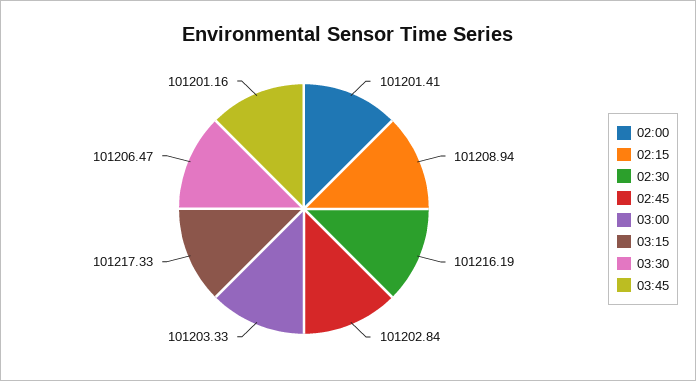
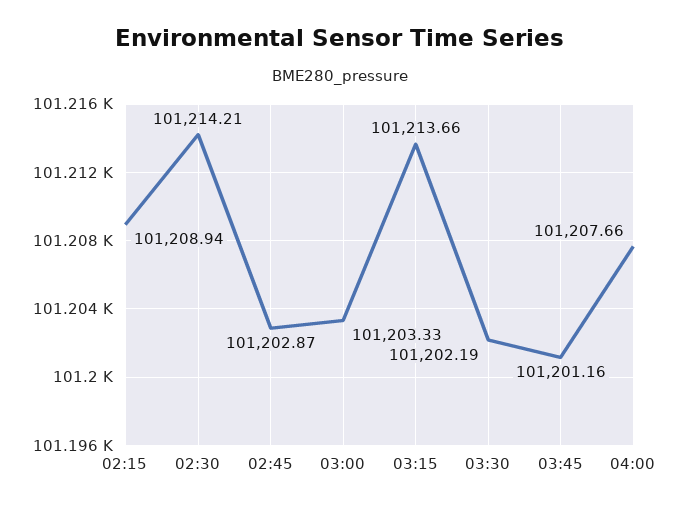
02:00: 101201.41 -> none
02:30: 101216.19 -> 101214.21
02:45: 101202.84 -> 101202.87
03:15: 101217.33 -> 101213.66
03:30: 101206.47 -> 101202.19
04:00: none -> 101207.66

